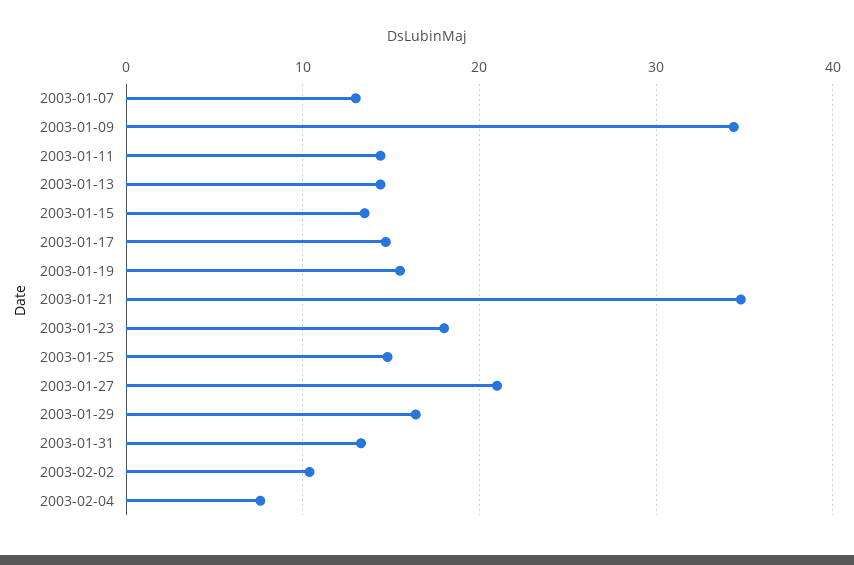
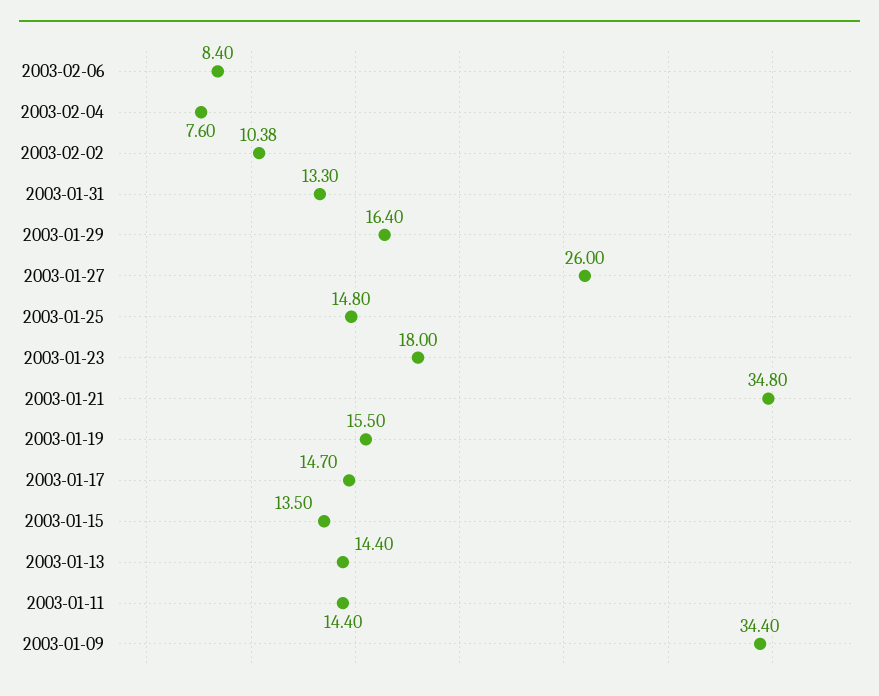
2003-01-07: 13 -> none
2003-01-27: 21 -> 26
2003-02-06: none -> 8.4

